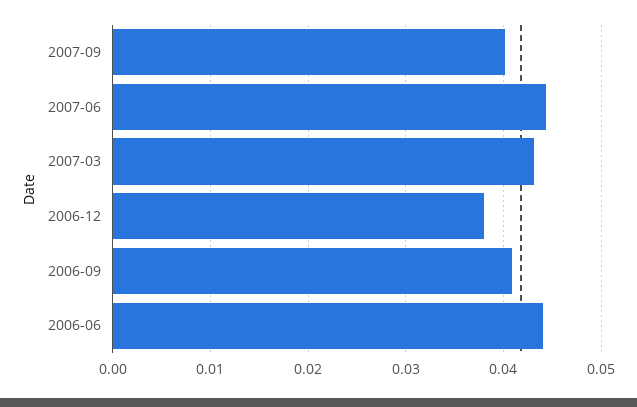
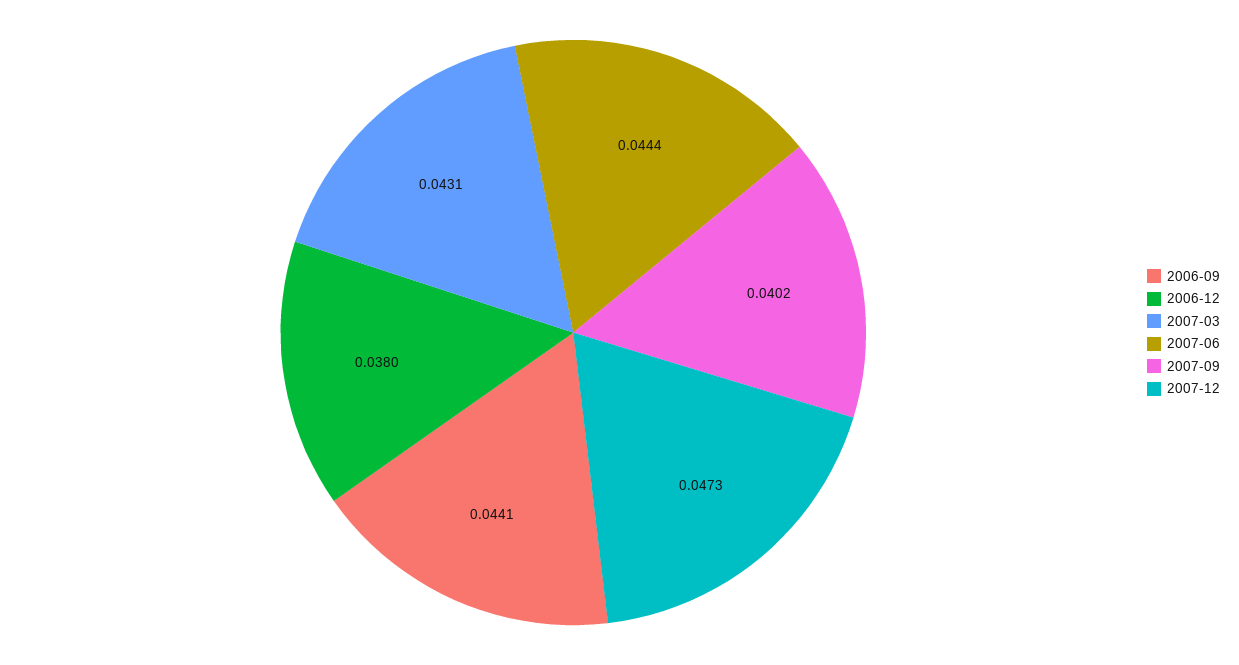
2006-09: 0.041 -> 0.0441
2006-06: 0.044 -> none
2007-12: none -> 0.0473

